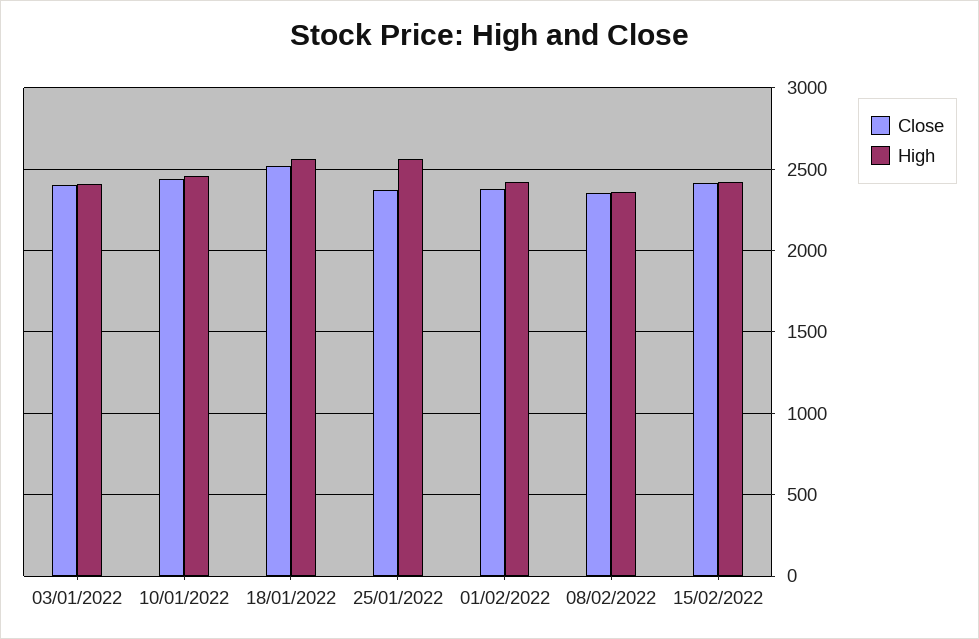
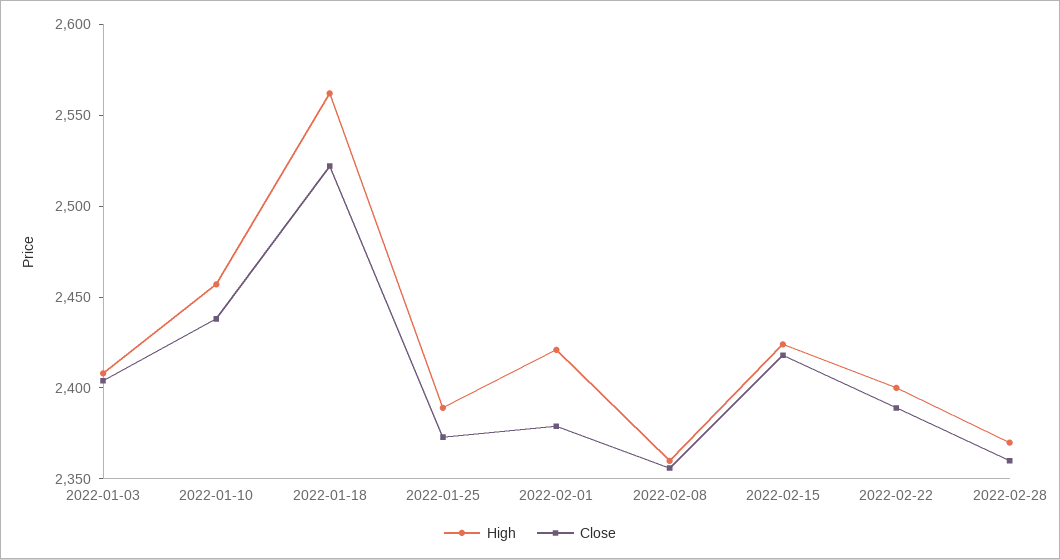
High, 25/01/2022: 2550 -> 2390
High, 2022-02-22: none -> 2400
Close, 2022-02-22: none -> 2390
High, 2022-02-28: none -> 2370
Close, 2022-02-28: none -> 2360

